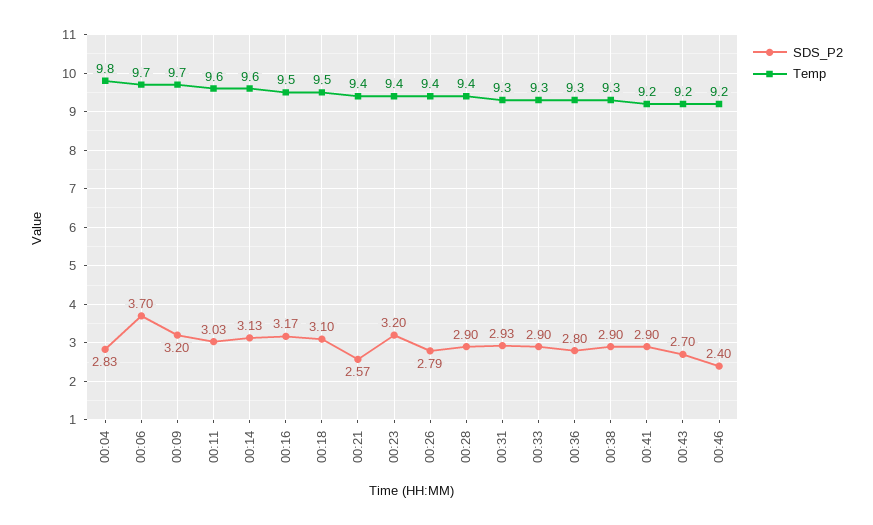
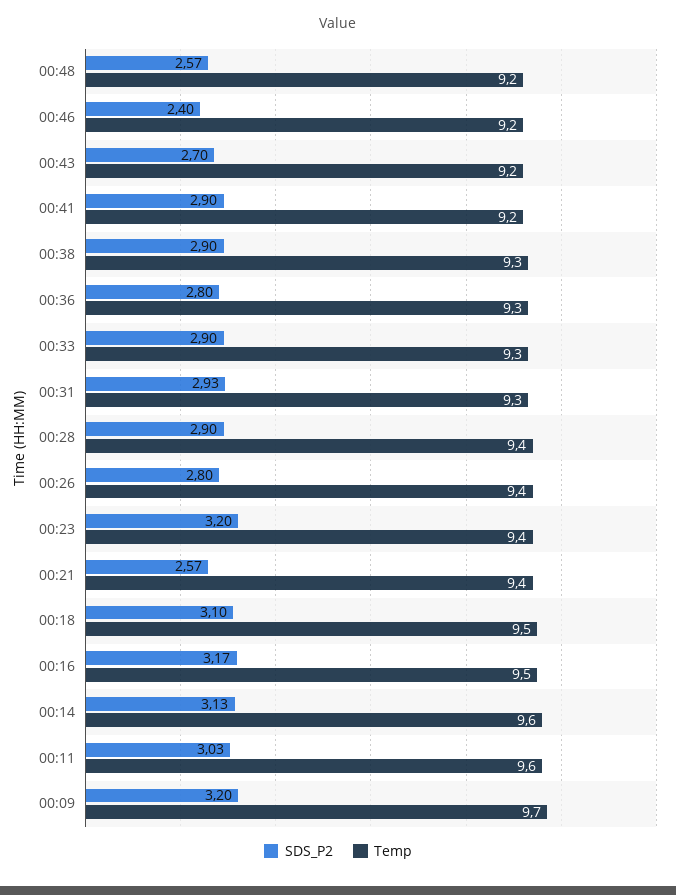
SDS_P2, 00:04: 2.83 -> none
Temp, 00:04: 9.8 -> none
SDS_P2, 00:06: 3.7 -> none
Temp, 00:06: 9.7 -> none
SDS_P2, 00:26: 2.79 -> 2.8
SDS_P2, 00:48: none -> 2.57
Temp, 00:48: none -> 9.2

